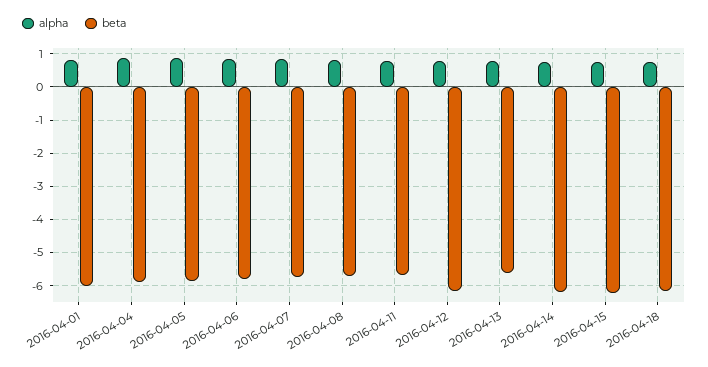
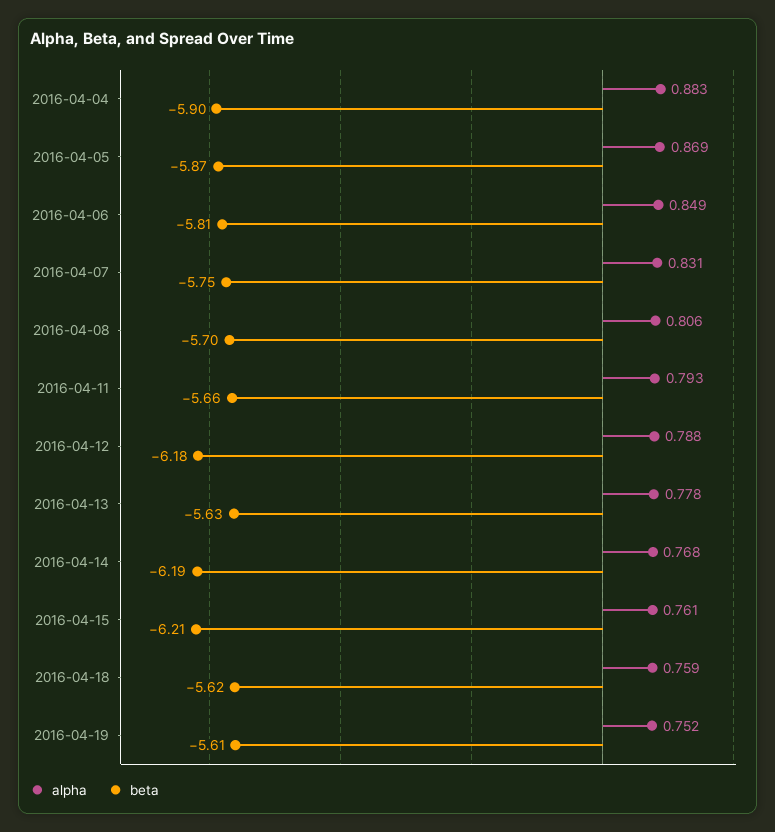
alpha, 2016-04-01: 0.8 -> none
beta, 2016-04-01: -6 -> none
beta, 2016-04-18: -6.2 -> -5.62
alpha, 2016-04-19: none -> 0.752
beta, 2016-04-19: none -> -5.61

